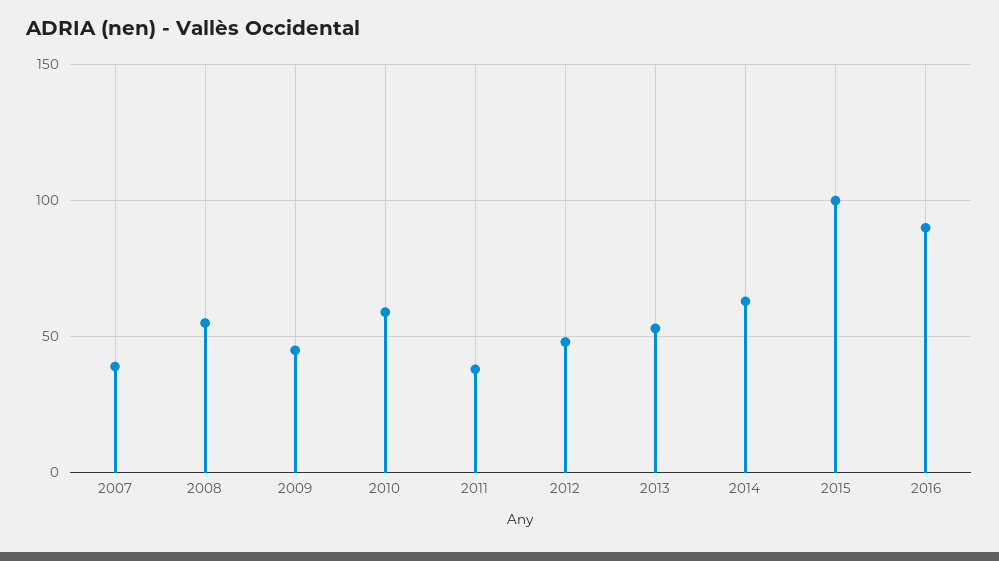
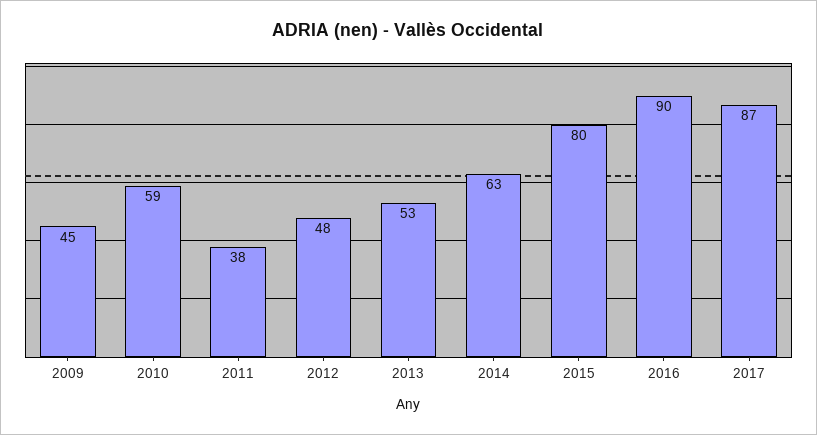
2007: 40 -> none
2008: 55 -> none
2015: 100 -> 80
2017: none -> 87

